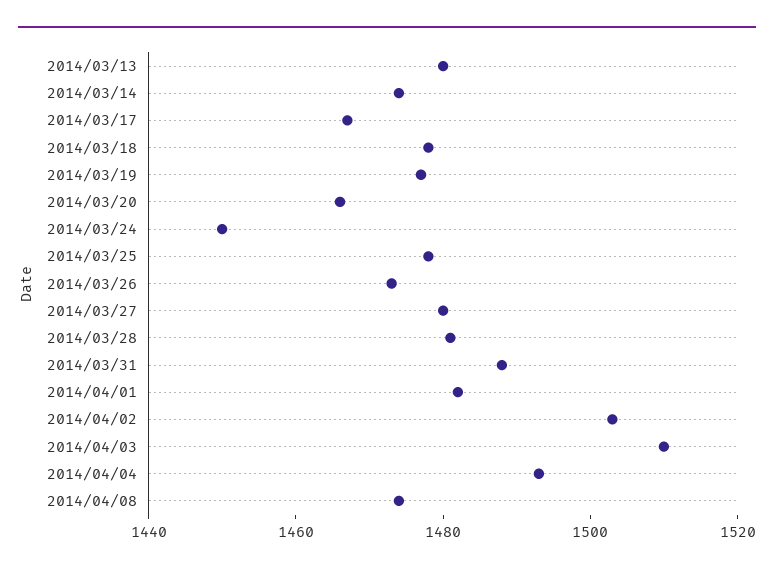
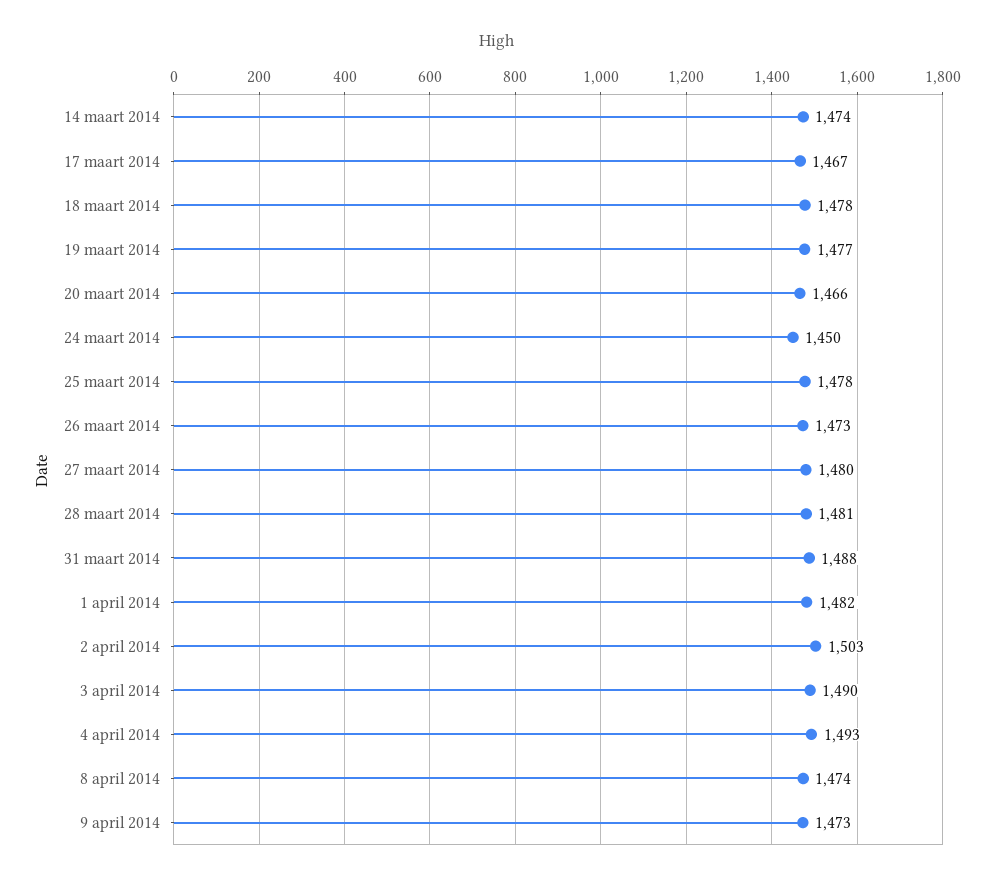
2014/03/13: 1480 -> none
2014/04/03: 1510 -> 1490
9 april 2014: none -> 1473

